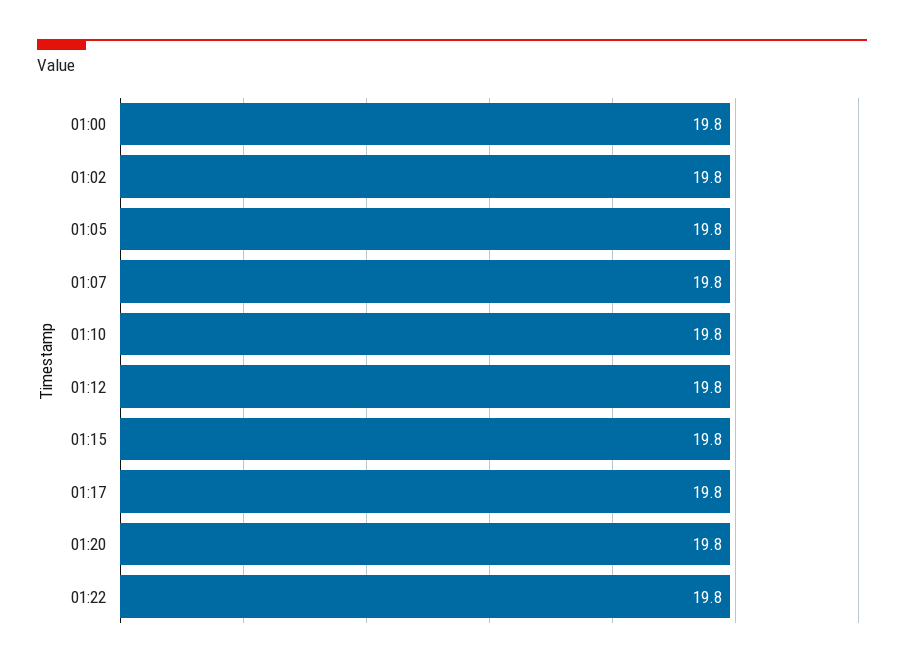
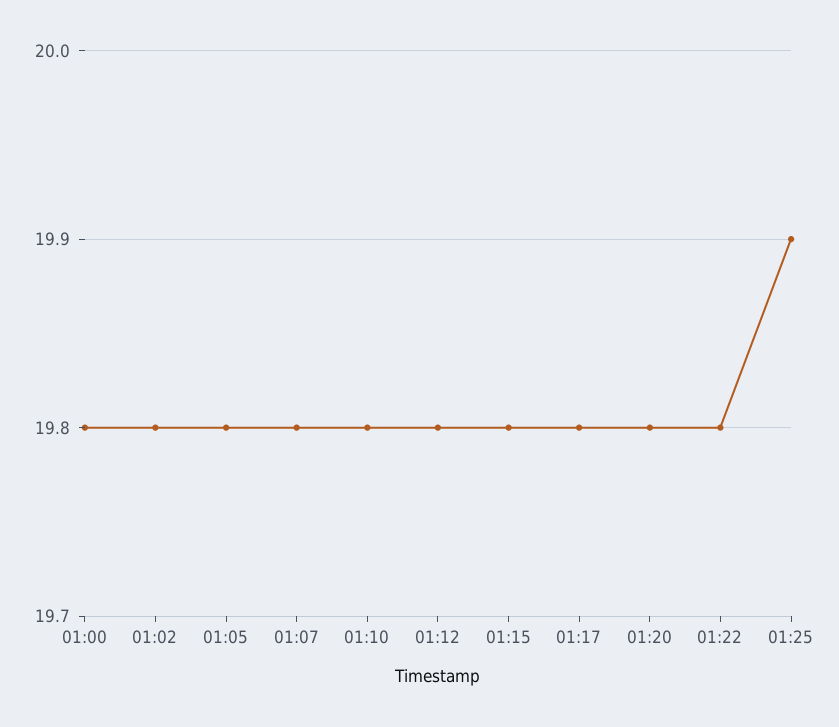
01:25: none -> 19.9

